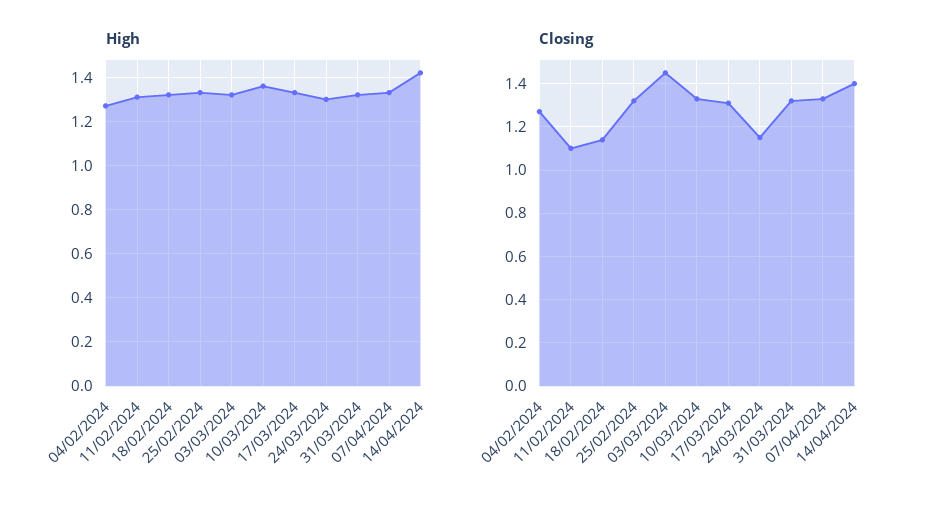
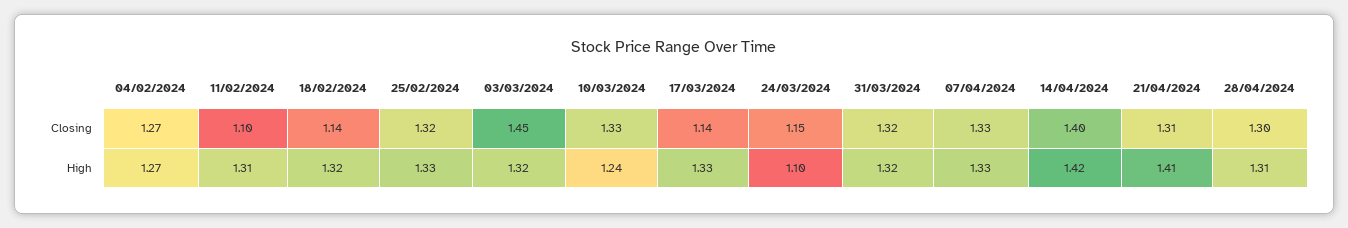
High, 10/03/2024: 1.35 -> 1.24
High, 24/03/2024: 1.3 -> 1.1
Closing, 17/03/2024: 1.3 -> 1.14
Closing, 21/04/2024: none -> 1.31
Closing, 28/04/2024: none -> 1.3
High, 21/04/2024: none -> 1.41
High, 28/04/2024: none -> 1.31

